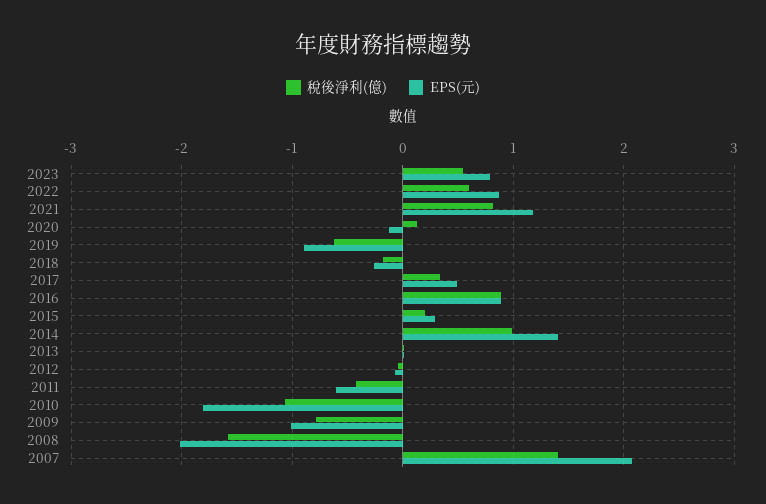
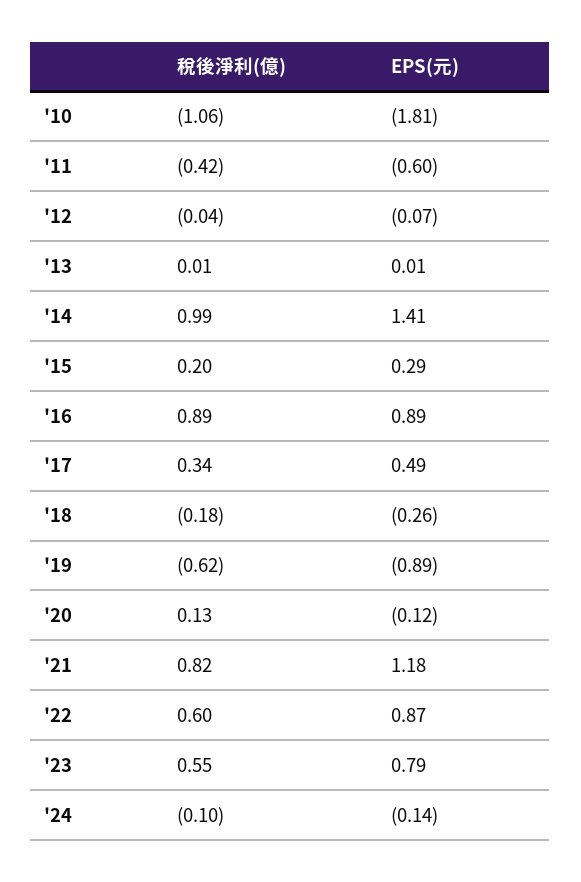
稅後淨利(億), 2009: -0.8 -> none
EPS(元), 2009: -1 -> none
稅後淨利(億), 2008: -1.6 -> none
EPS(元), 2008: -2 -> none
稅後淨利(億), 2007: 1.4 -> none
EPS(元), 2007: 2.1 -> none
稅後淨利(億), '24: none -> -0.1
EPS(元), '24: none -> -0.14

